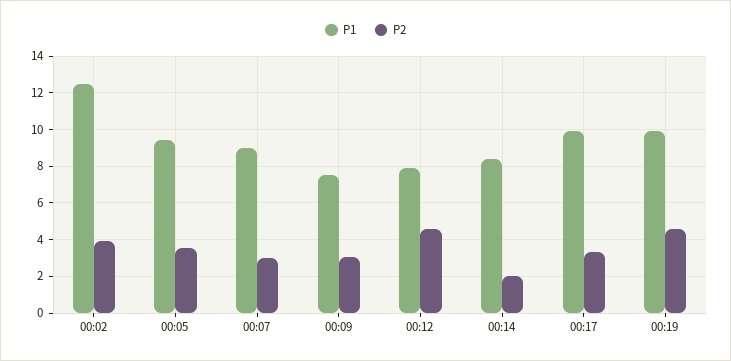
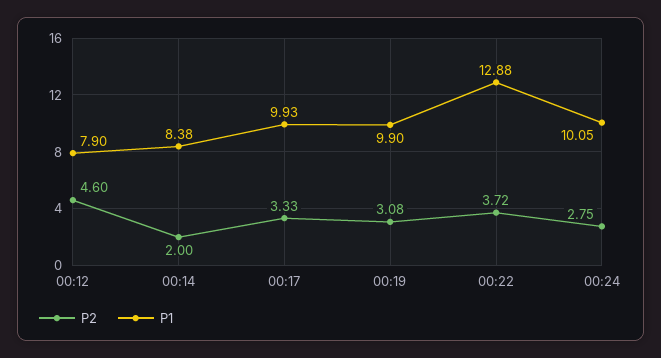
P1, 00:02: 12.5 -> none
P2, 00:02: 4 -> none
P1, 00:05: 9.5 -> none
P2, 00:05: 3.5 -> none
P1, 00:07: 9 -> none
P2, 00:07: 3 -> none
P1, 00:09: 7.5 -> none
P2, 00:09: 3 -> none
P2, 00:19: 4.5 -> 3.08
P2, 00:22: none -> 3.72
P1, 00:22: none -> 12.88
P2, 00:24: none -> 2.75
P1, 00:24: none -> 10.05

